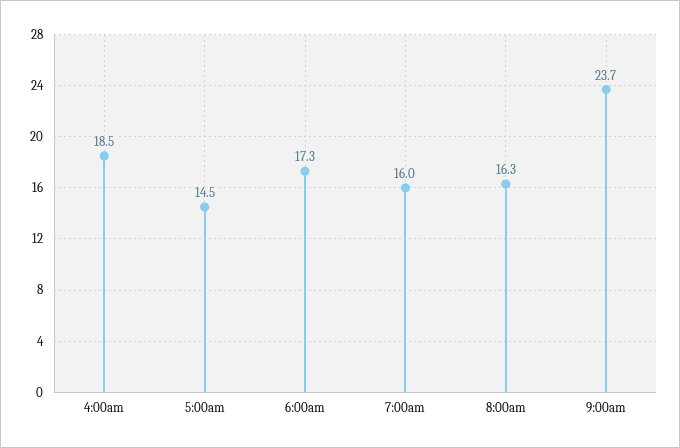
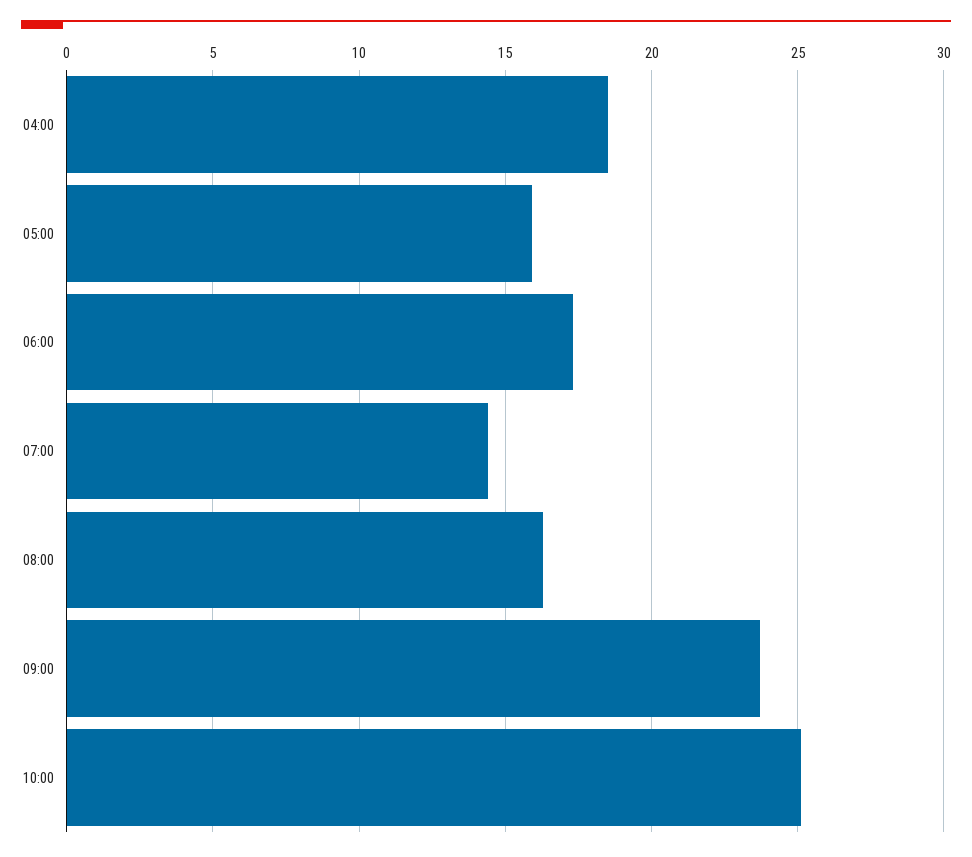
5:00am: 14.5 -> 16
7:00am: 16 -> 14.5
10:00: none -> 25

